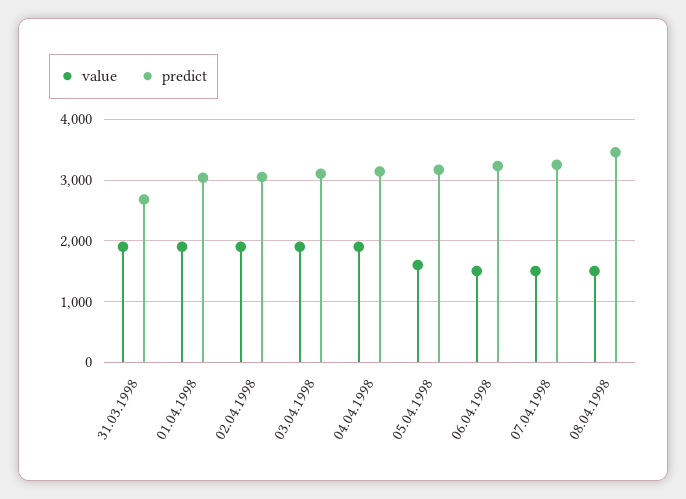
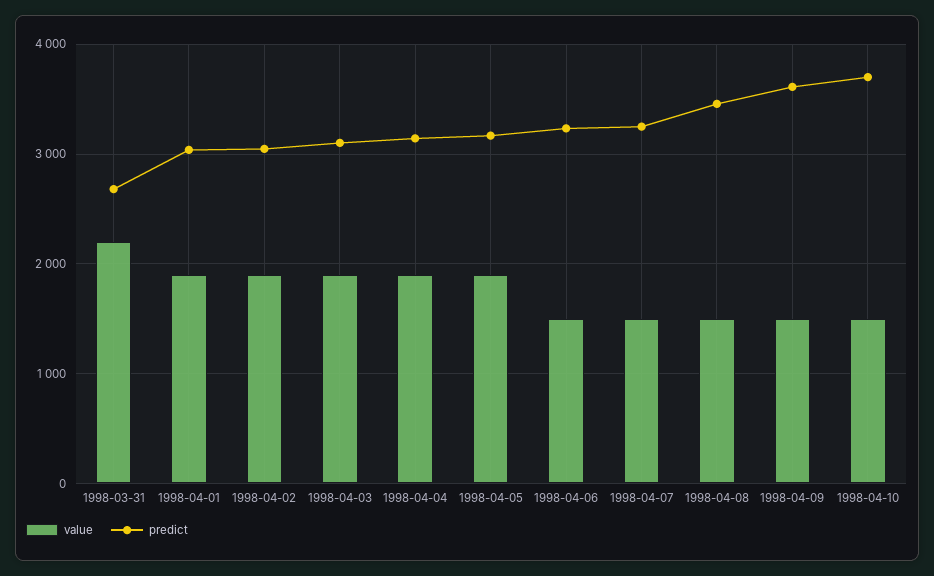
value, 31.03.1998: 1900 -> 2200
value, 05.04.1998: 1600 -> 1900
value, 1998-04-09: none -> 1500
predict, 1998-04-09: none -> 3600
value, 1998-04-10: none -> 1500
predict, 1998-04-10: none -> 3700

